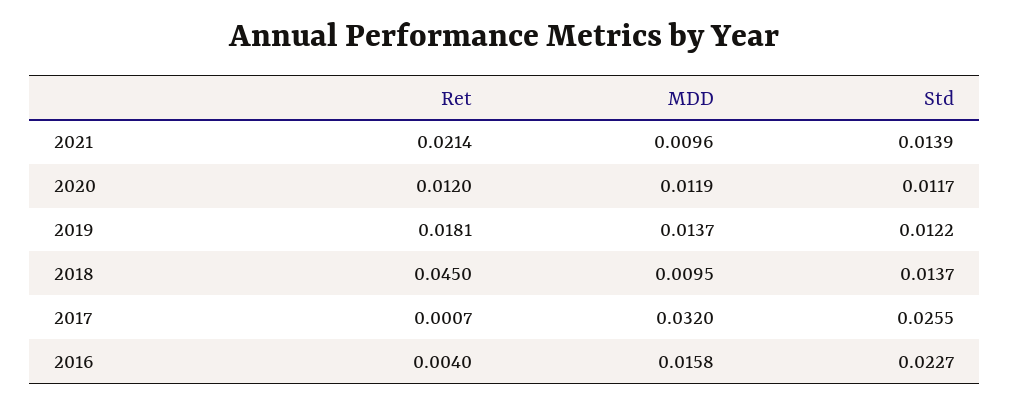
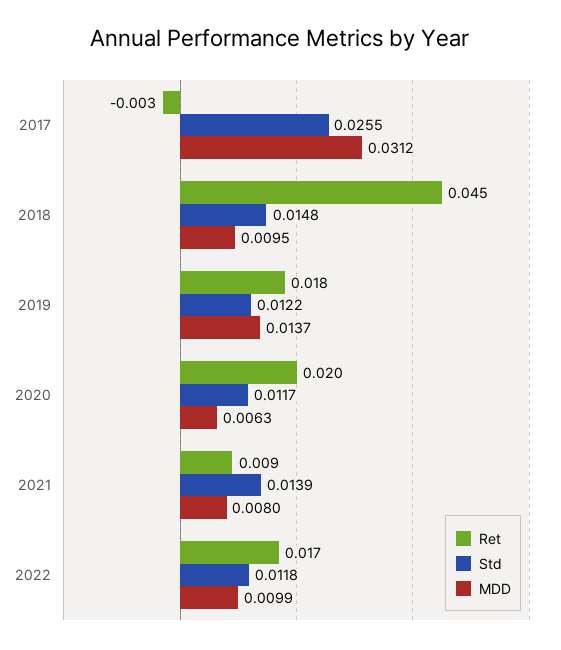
Ret, 2021: 0.0214 -> 0.009
MDD, 2021: 0.0096 -> 0.008
Ret, 2020: 0.012 -> 0.02
MDD, 2020: 0.0119 -> 0.0063
Std, 2018: 0.0137 -> 0.0148
Ret, 2017: 0.0007 -> -0.003
MDD, 2017: 0.032 -> 0.0312
Ret, 2016: 0.004 -> none
MDD, 2016: 0.0158 -> none
Std, 2016: 0.0227 -> none
Ret, 2022: none -> 0.017
Std, 2022: none -> 0.0118
MDD, 2022: none -> 0.0099

